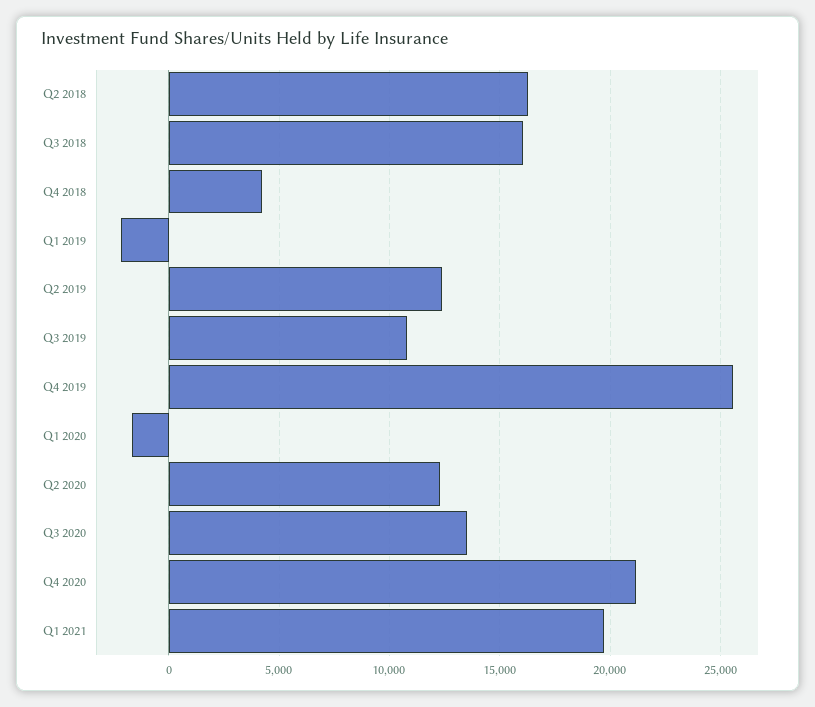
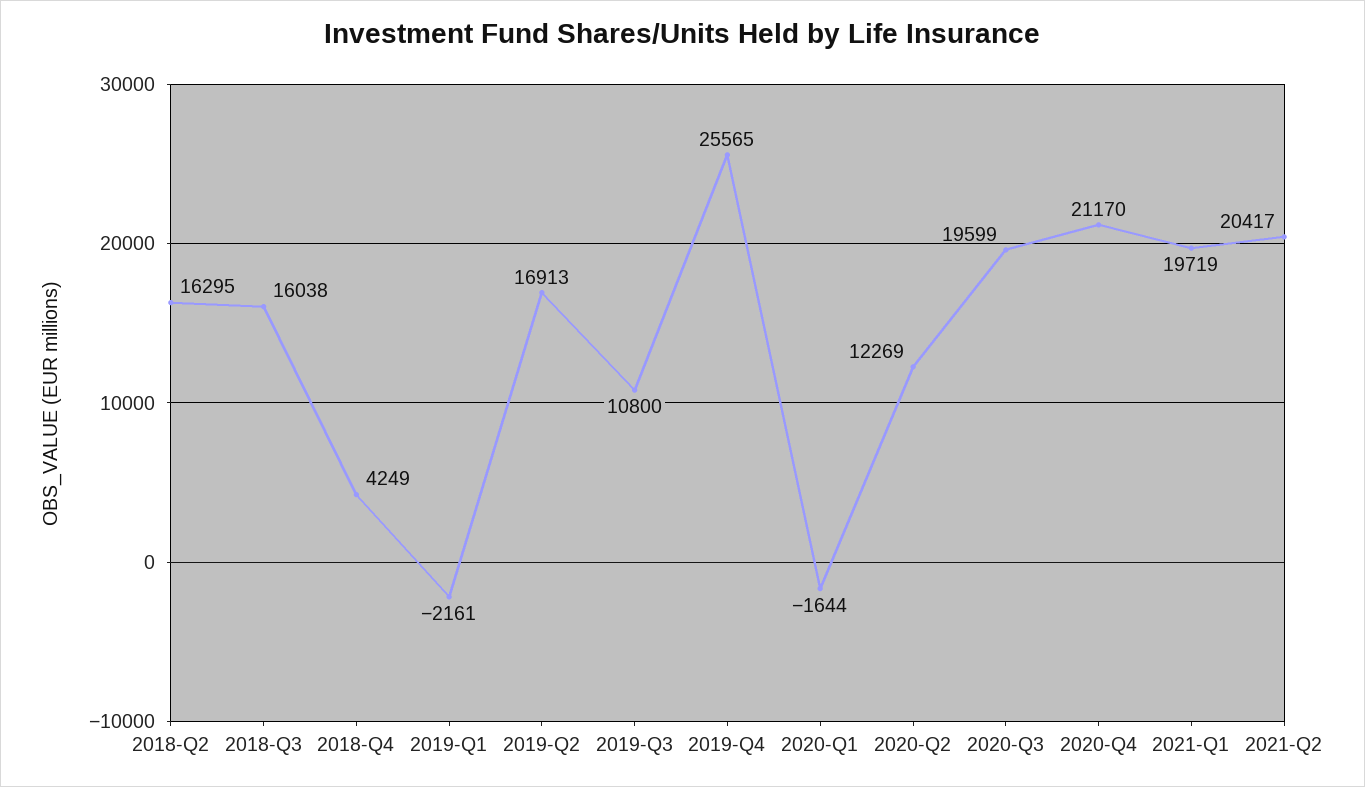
Q2 2019: 12500 -> 16913
Q3 2020: 13500 -> 19599
2021-Q2: none -> 20417

